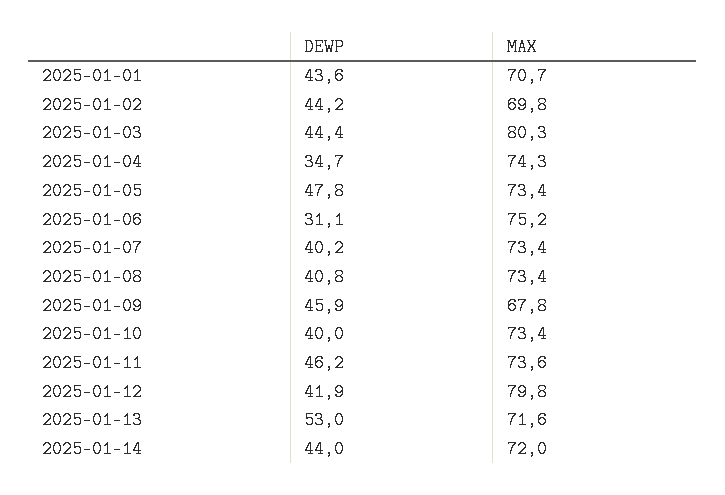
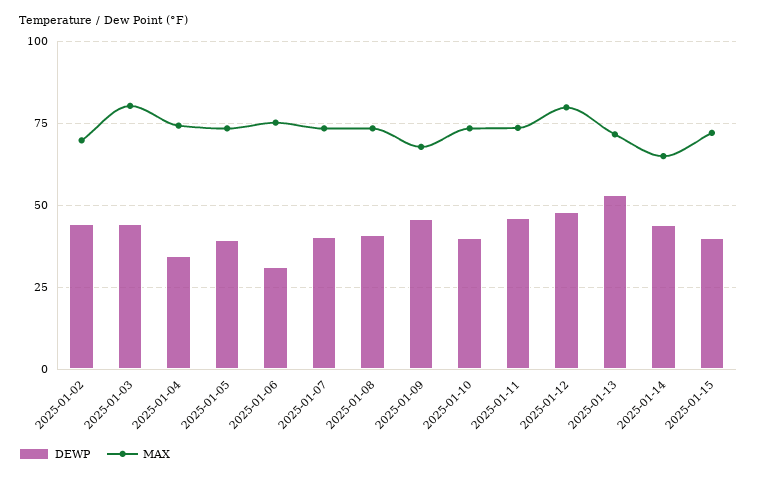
DEWP, 2025-01-01: 43.6 -> none
MAX, 2025-01-01: 70.7 -> none
DEWP, 2025-01-05: 47.8 -> 40
DEWP, 2025-01-12: 41.9 -> 47.5
MAX, 2025-01-14: 72 -> 65
DEWP, 2025-01-15: none -> 40
MAX, 2025-01-15: none -> 72.5

